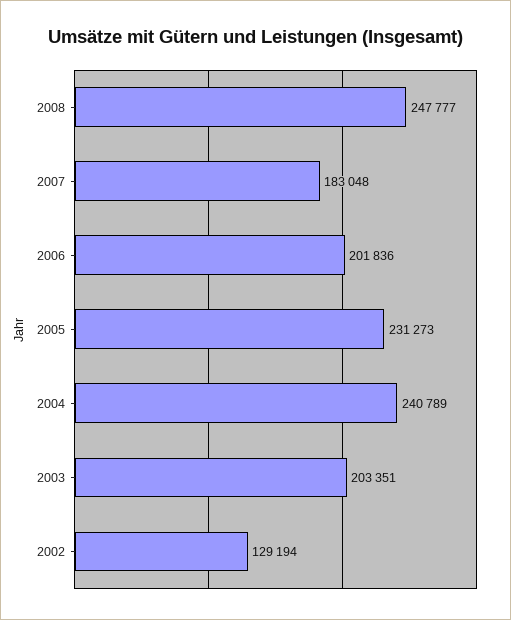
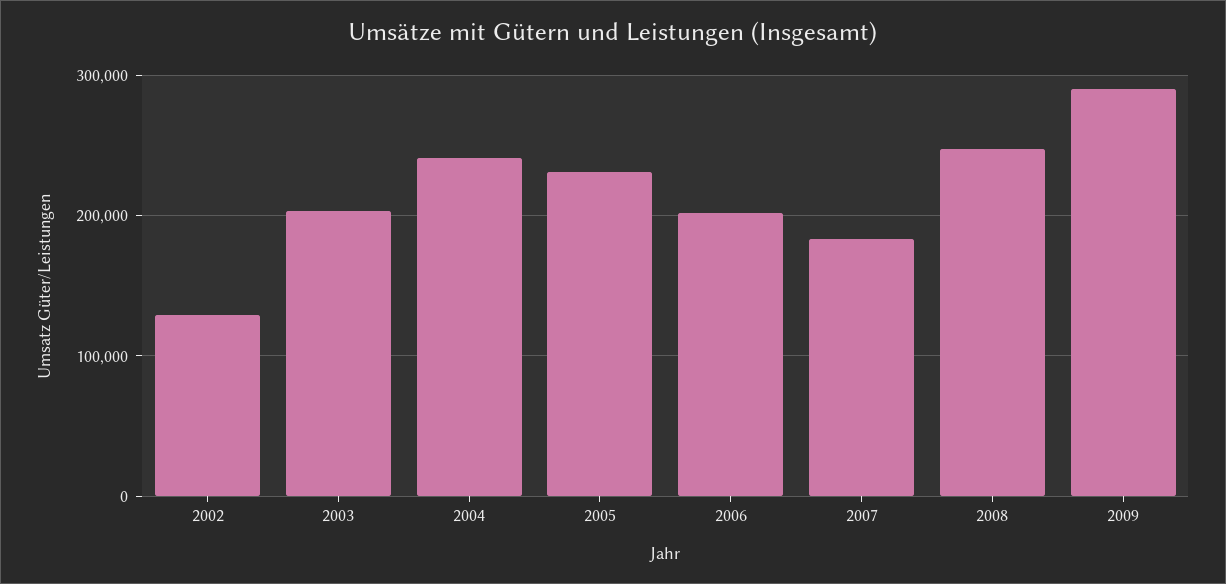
2009: none -> 290000

